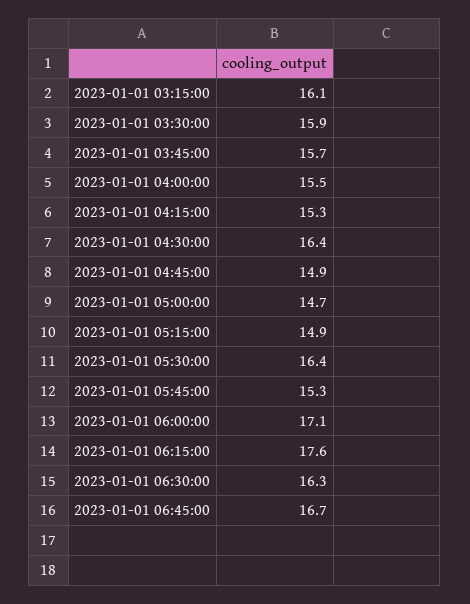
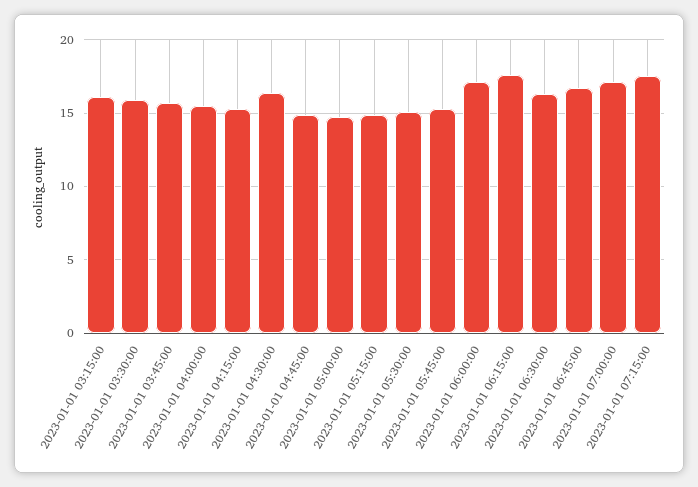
2023-01-01 05:30:00: 16.4 -> 15
2023-01-01 07:00:00: none -> 17
2023-01-01 07:15:00: none -> 17.5

